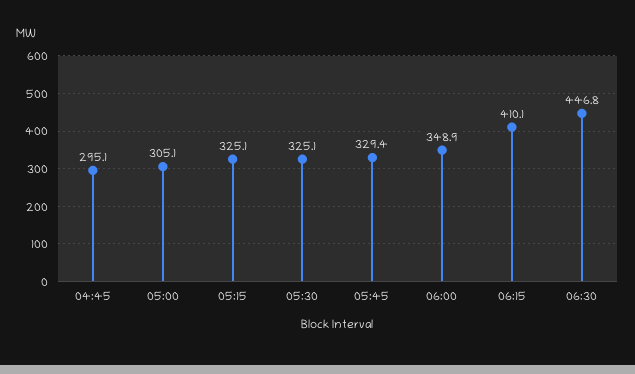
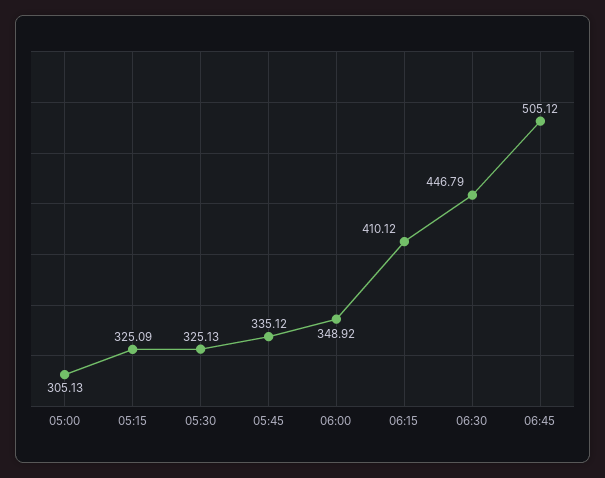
04:45: 295.1 -> none
05:45: 329.4 -> 335.12
06:45: none -> 505.12

